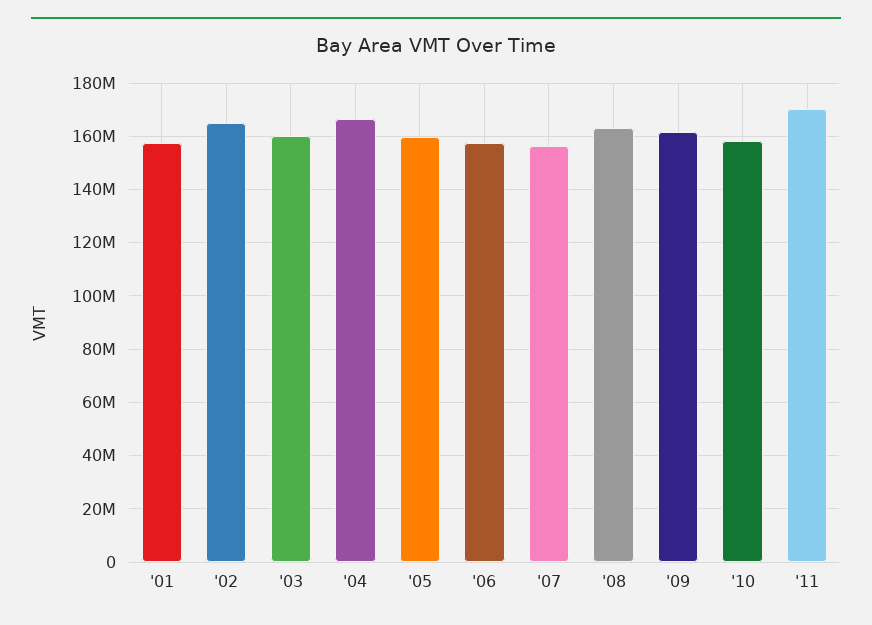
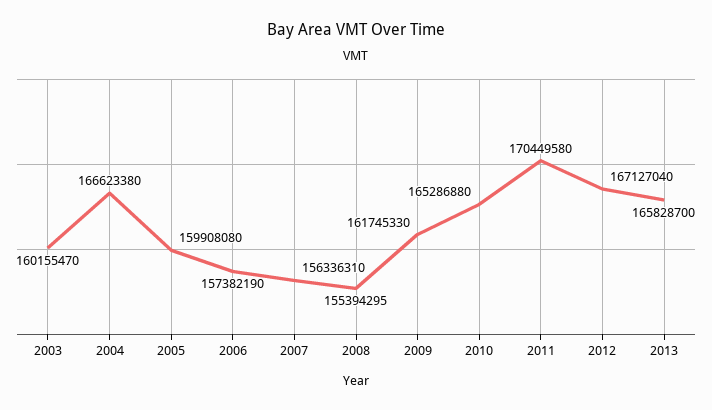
'01: 157500000 -> none
'02: 165000000 -> none
'08: 162500000 -> 155394295
'10: 157500000 -> 165286880
2012: none -> 167127040
2013: none -> 165828700

